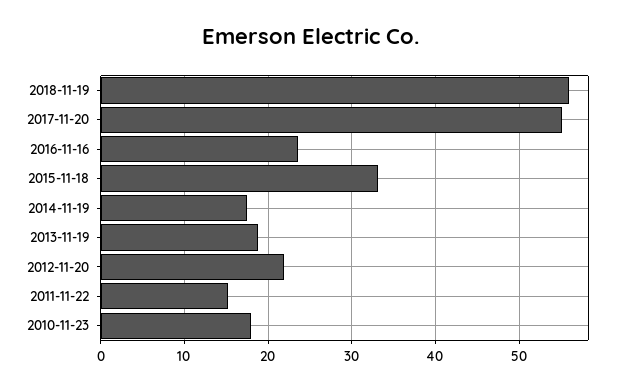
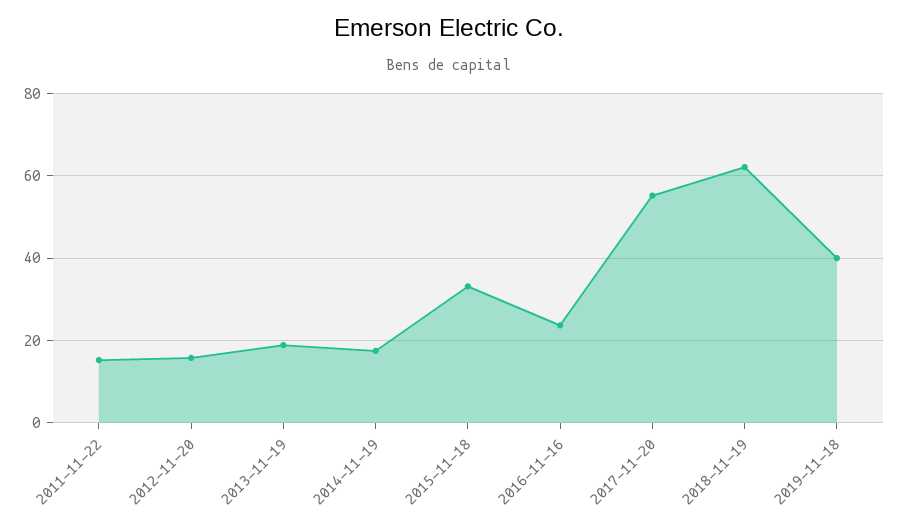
2018-11-19: 56 -> 62
2012-11-20: 22 -> 16
2010-11-23: 18 -> none
2019-11-18: none -> 40

